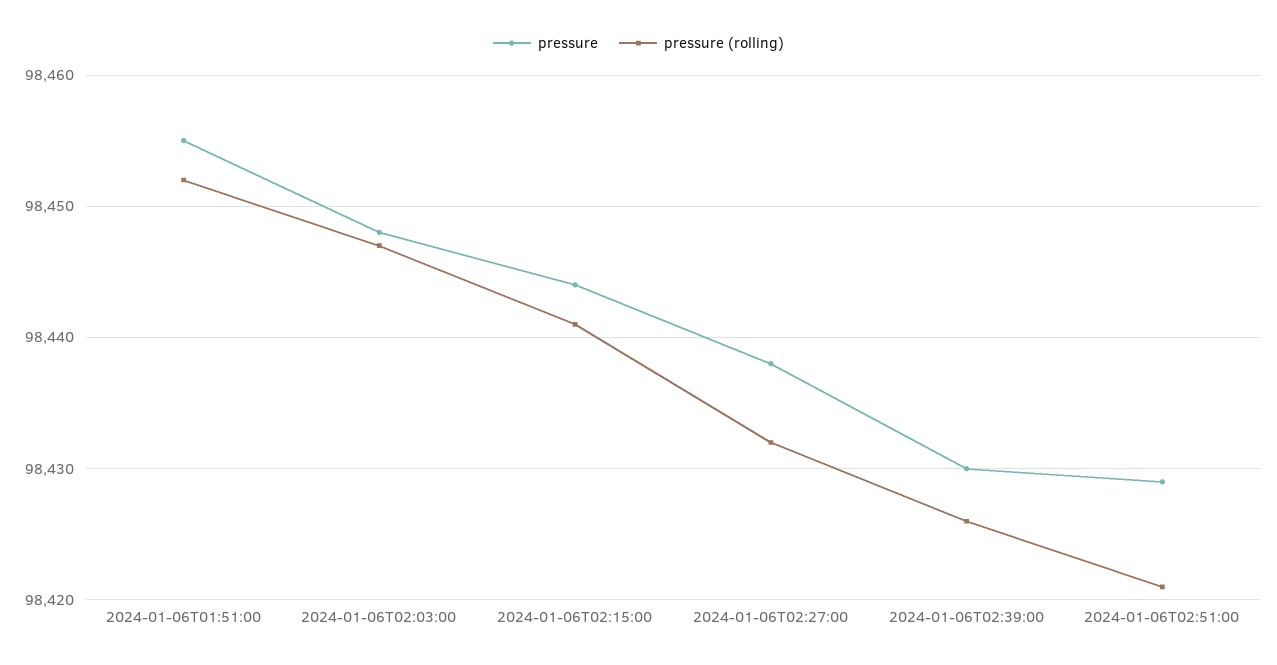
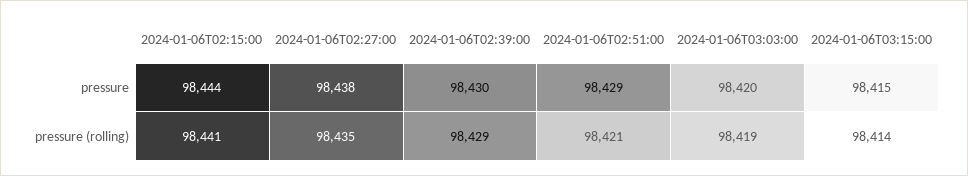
pressure, 2024-01-06T01:51:00: 98455 -> none
pressure (rolling), 2024-01-06T01:51:00: 98452 -> none
pressure, 2024-01-06T02:03:00: 98448 -> none
pressure (rolling), 2024-01-06T02:03:00: 98447 -> none
pressure (rolling), 2024-01-06T02:27:00: 98432 -> 98435
pressure (rolling), 2024-01-06T02:39:00: 98426 -> 98429
pressure, 2024-01-06T03:03:00: none -> 98420
pressure, 2024-01-06T03:15:00: none -> 98415
pressure (rolling), 2024-01-06T03:03:00: none -> 98419
pressure (rolling), 2024-01-06T03:15:00: none -> 98414

